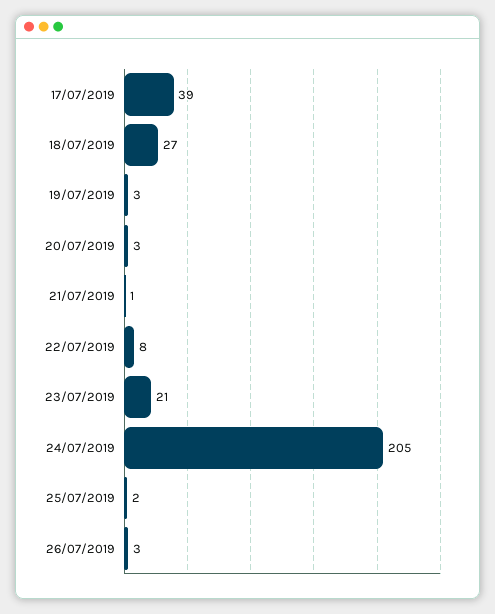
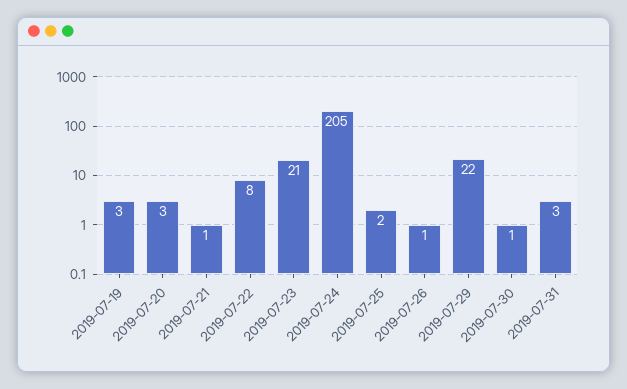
17/07/2019: 39 -> none
18/07/2019: 27 -> none
26/07/2019: 3 -> 1
2019-07-29: none -> 22
2019-07-30: none -> 1
2019-07-31: none -> 3

